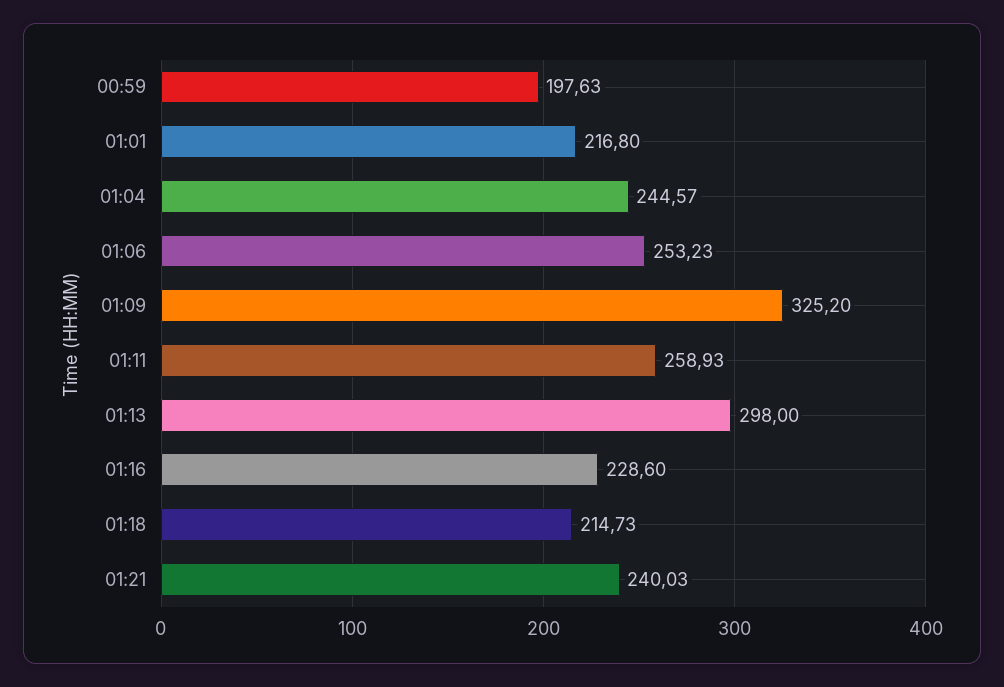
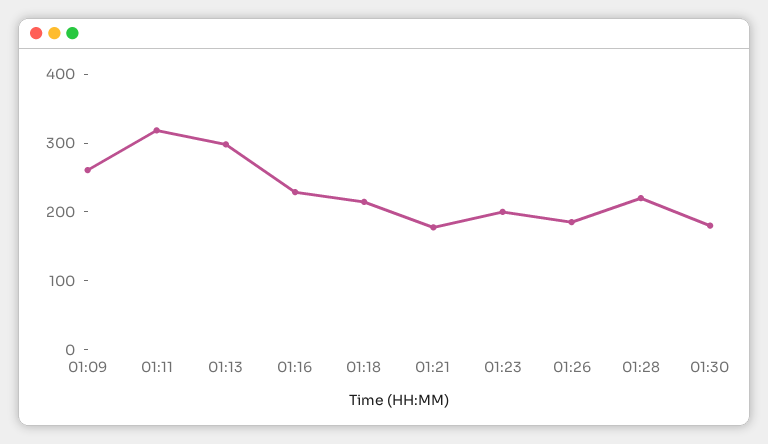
00:59: 197.63 -> none
01:01: 216.8 -> none
01:04: 244.57 -> none
01:06: 253.23 -> none
01:09: 325.2 -> 260
01:11: 258.93 -> 320
01:21: 240.03 -> 180
01:23: none -> 200
01:26: none -> 180
01:28: none -> 220
01:30: none -> 180

